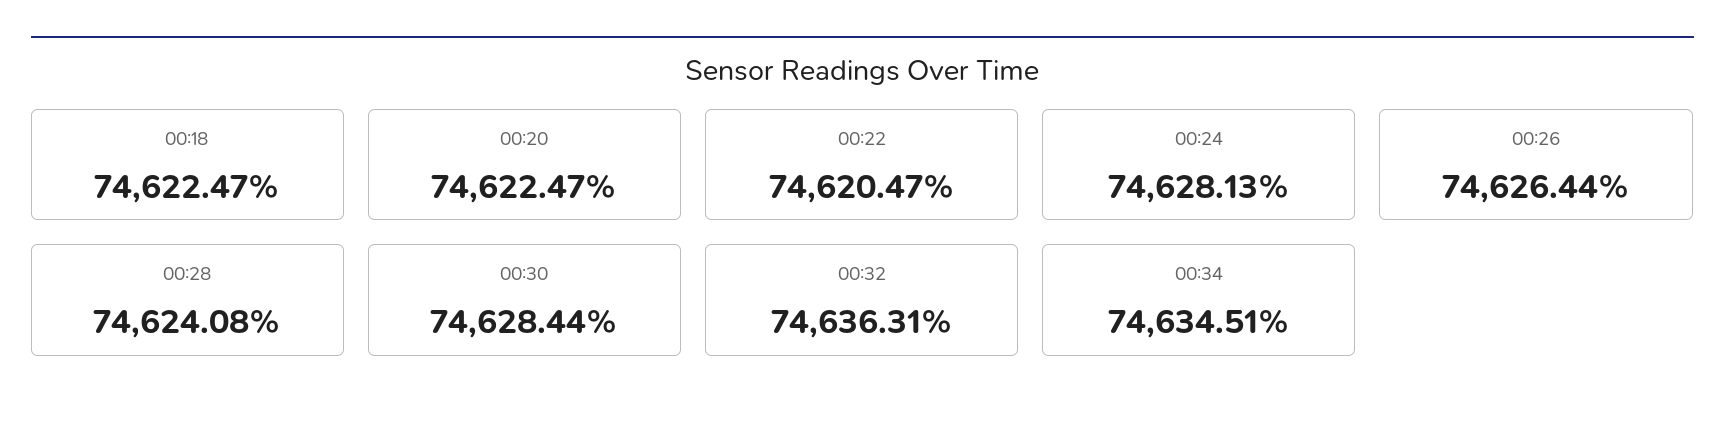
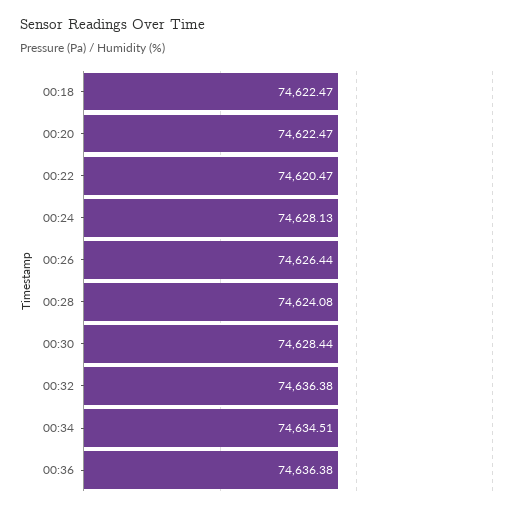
00:32: 74636.31 -> 74636.38
00:36: none -> 74636.38

